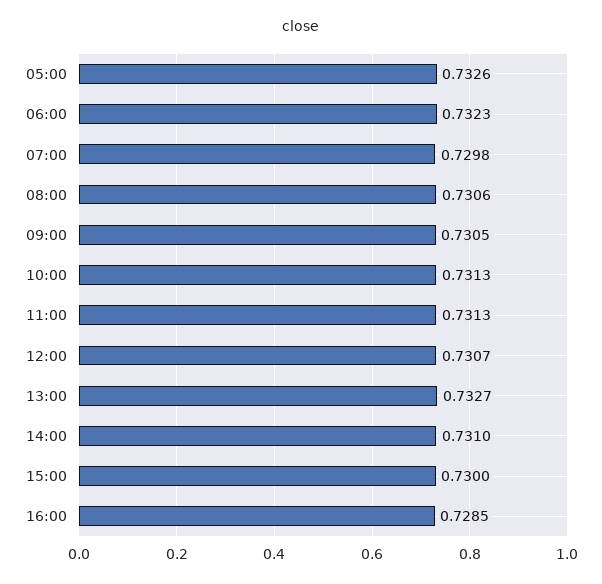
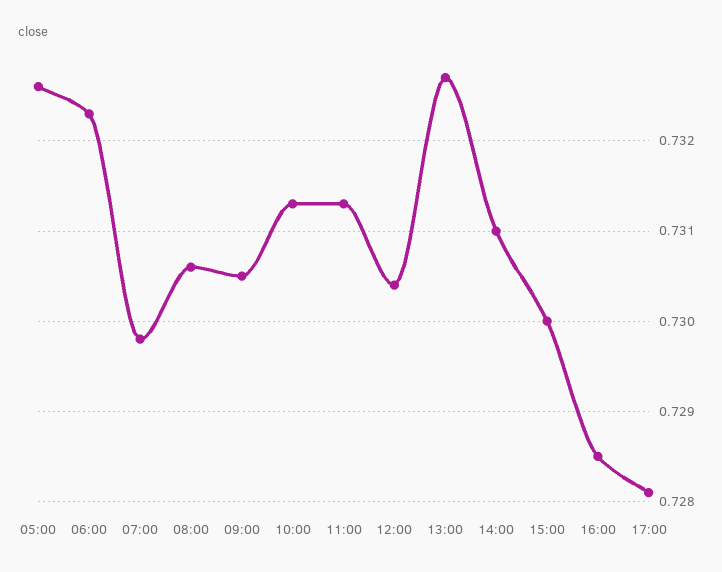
12:00: 0.7307 -> 0.7304
17:00: none -> 0.7281

